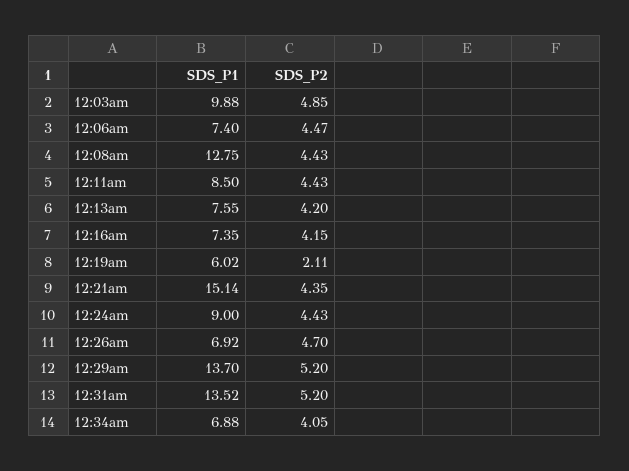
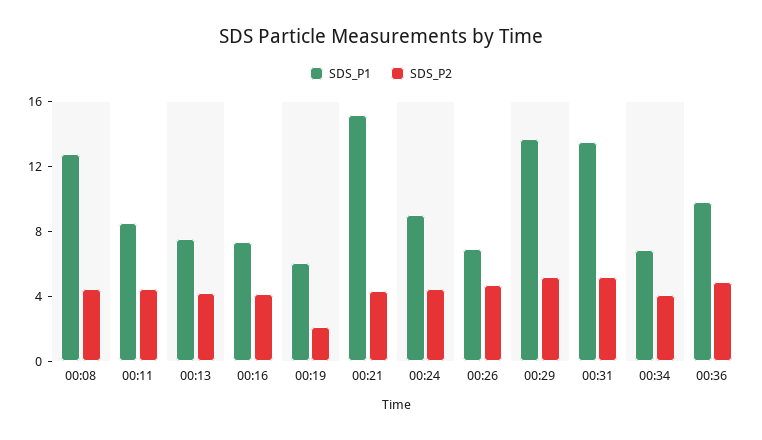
SDS_P1, 12:03am: 9.88 -> none
SDS_P2, 12:03am: 4.85 -> none
SDS_P1, 12:06am: 7.4 -> none
SDS_P2, 12:06am: 4.47 -> none
SDS_P1, 00:36: none -> 10
SDS_P2, 00:36: none -> 5

